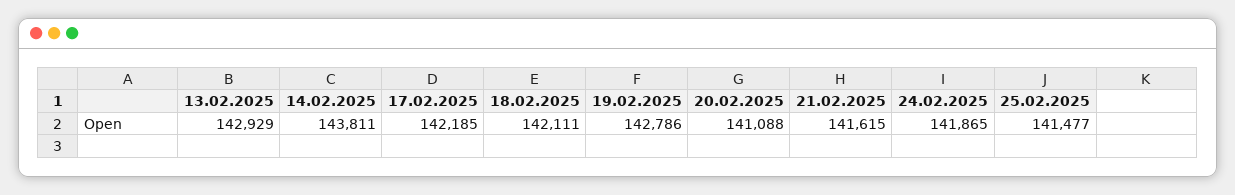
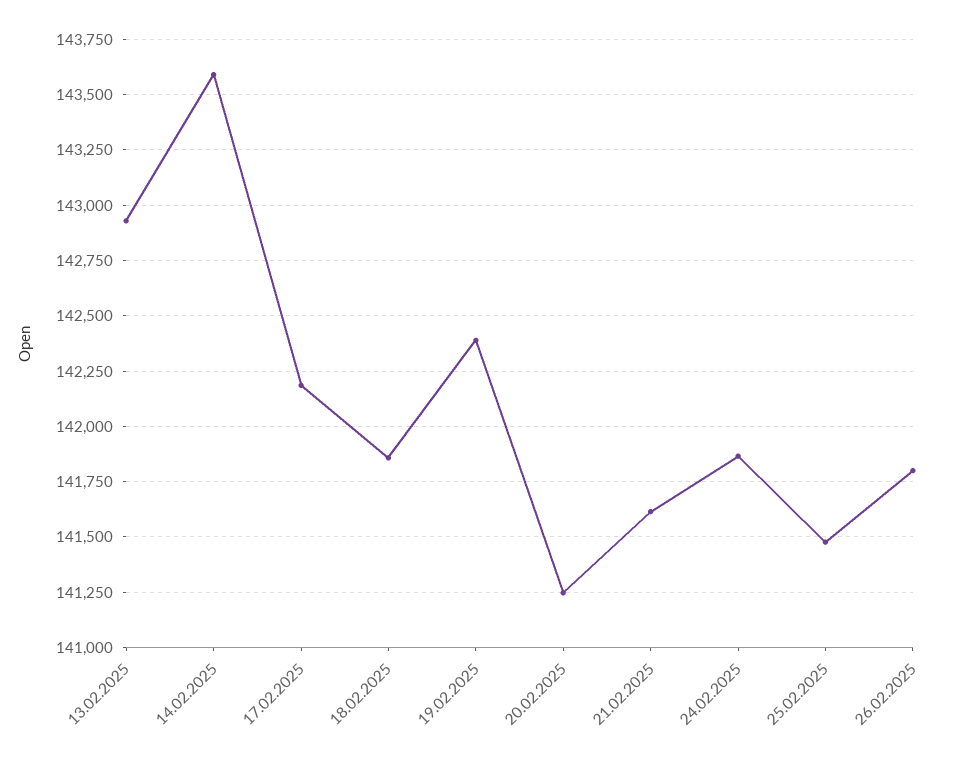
14.02.2025: 143811 -> 143600
18.02.2025: 142111 -> 141850
19.02.2025: 142786 -> 142400
20.02.2025: 141088 -> 141250
26.02.2025: none -> 141800

